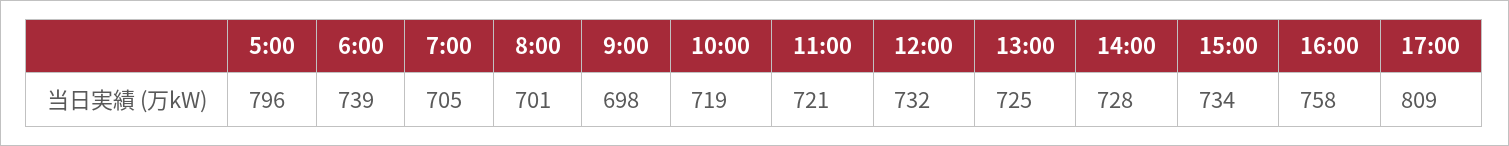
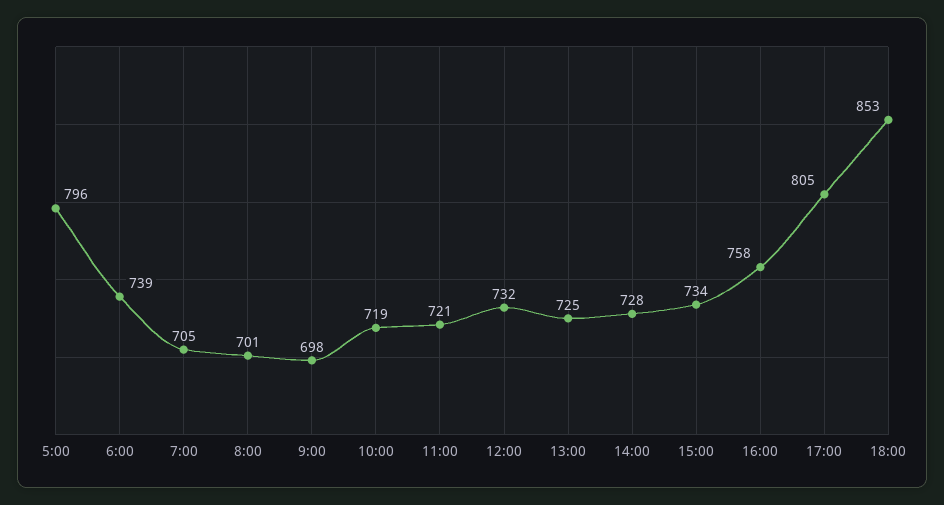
17:00: 809 -> 805
18:00: none -> 853

